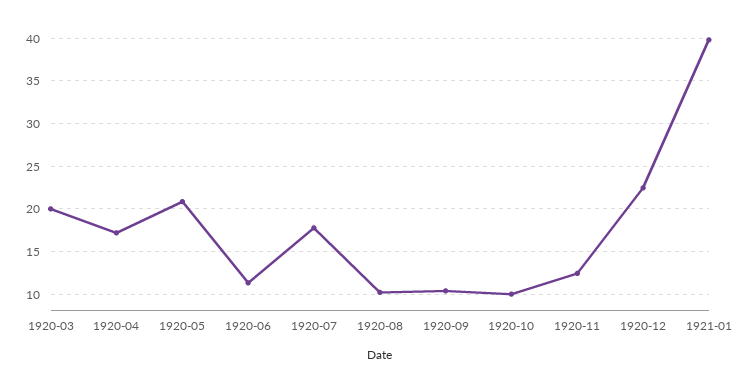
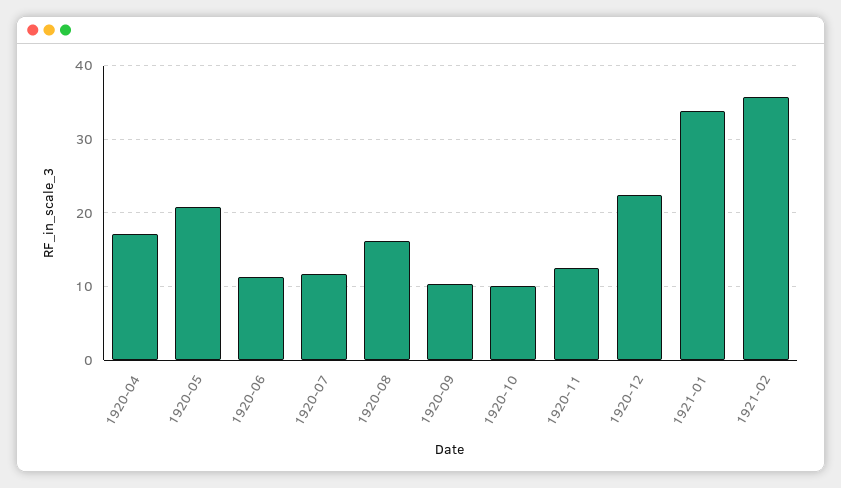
1920-03: 20 -> none
1920-07: 18 -> 12
1920-08: 10 -> 16
1921-01: 40 -> 34
1921-02: none -> 36

